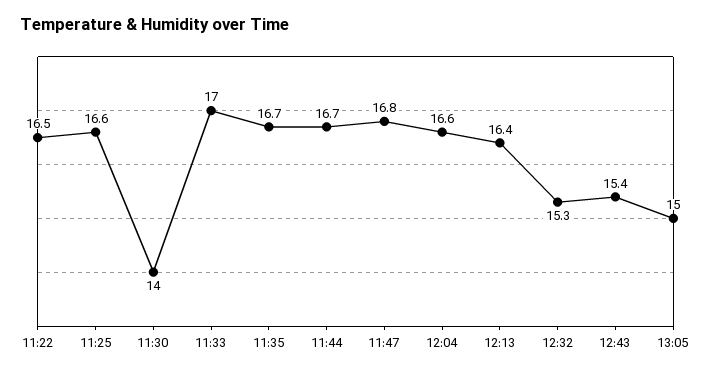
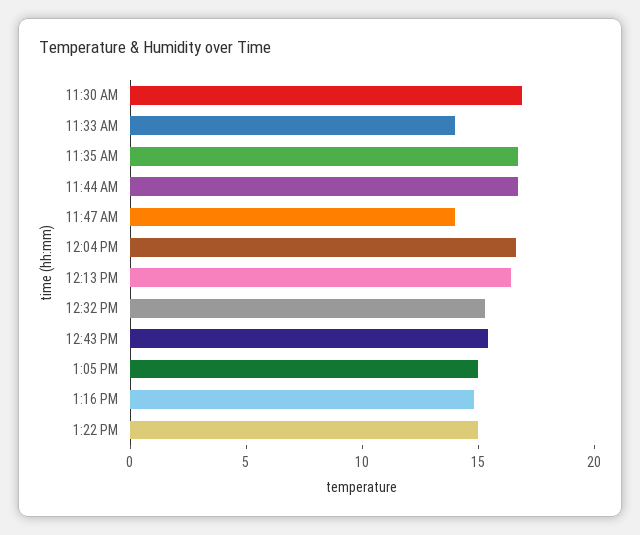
11:22: 16.5 -> none
11:25: 16.6 -> none
11:30: 14 -> 17
11:33: 17 -> 14
11:47: 16.8 -> 14
1:16 PM: none -> 15
1:22 PM: none -> 15

